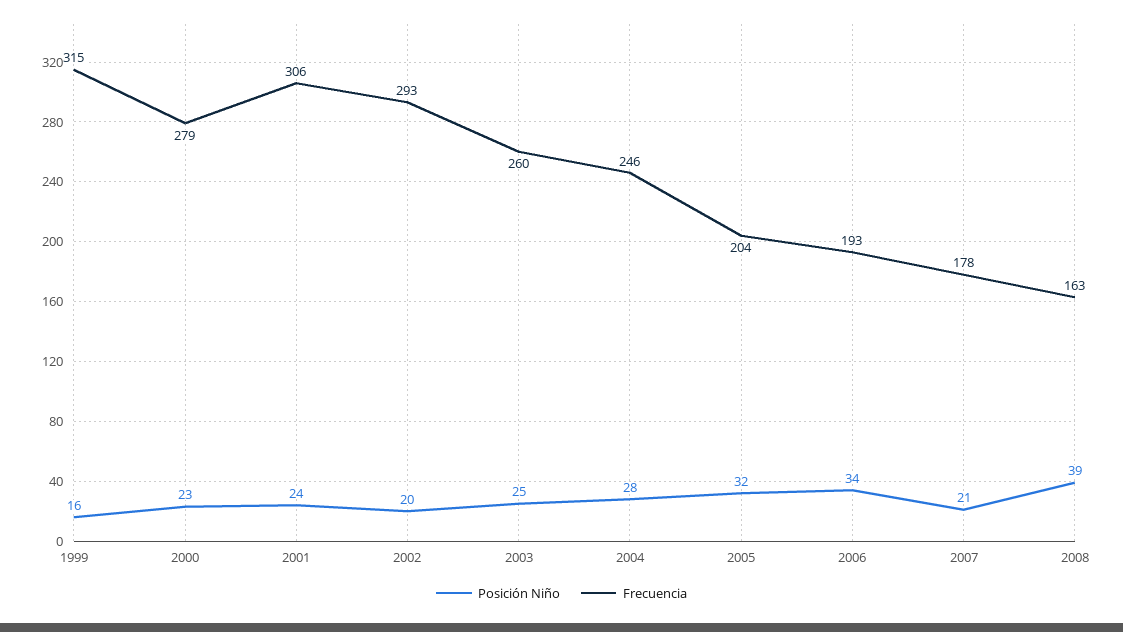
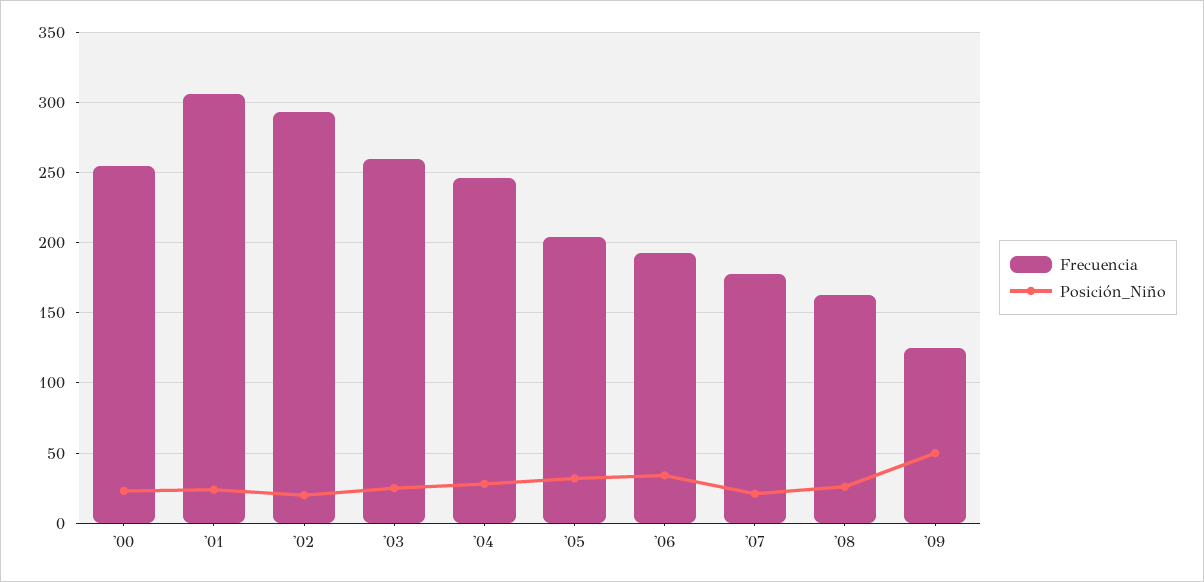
Posición Niño, 1999: 16 -> none
Frecuencia, 1999: 315 -> none
Frecuencia, 2000: 279 -> 255
Posición Niño, 2008: 39 -> 25
Frecuencia, '09: none -> 125
Posición Niño, '09: none -> 50

